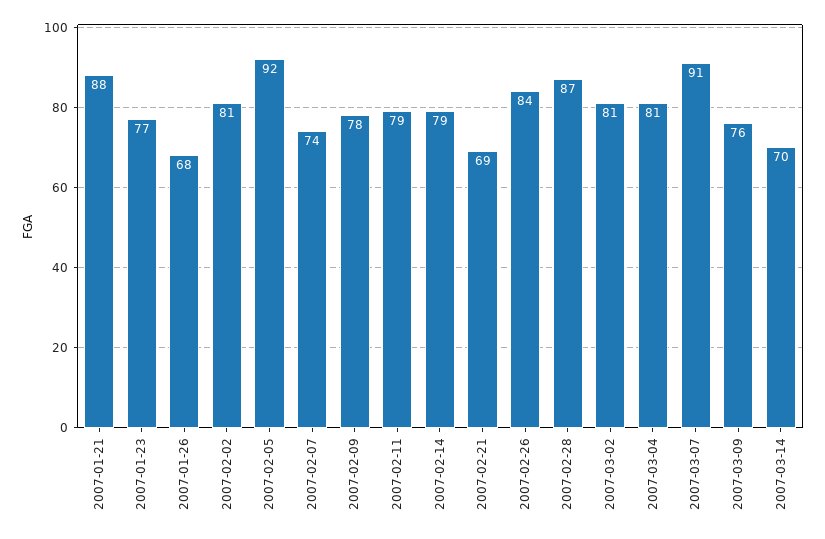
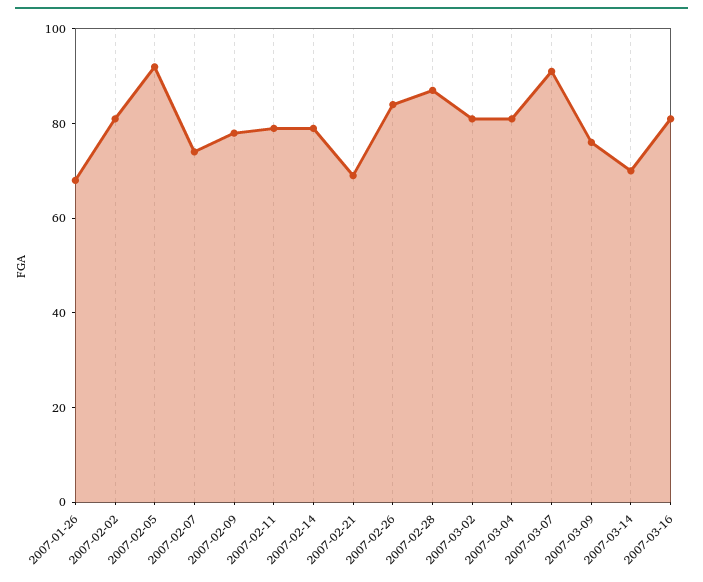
2007-01-21: 88 -> none
2007-01-23: 77 -> none
2007-03-16: none -> 80

